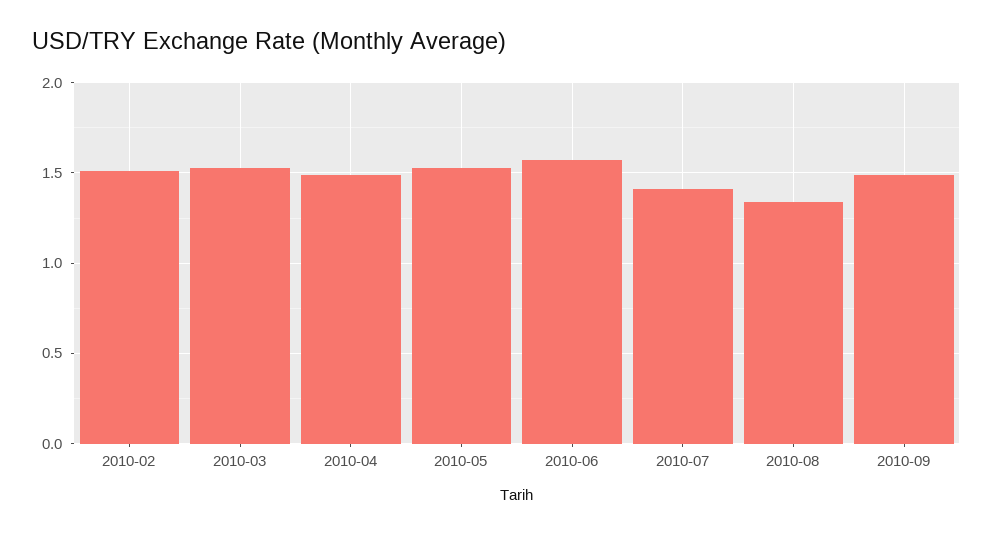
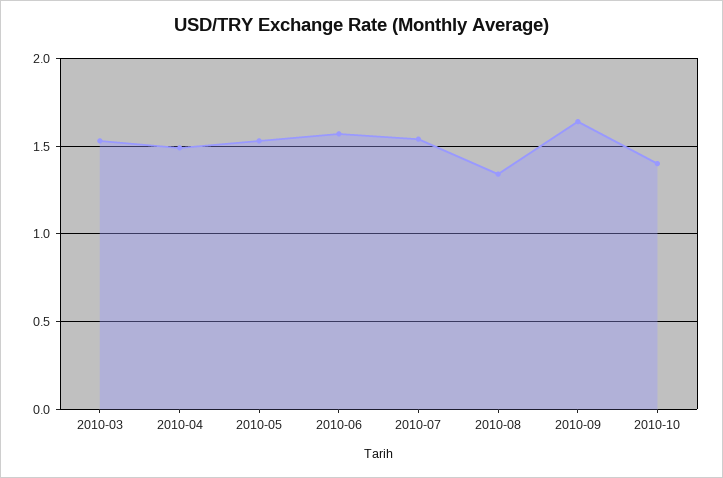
2010-02: 1.5 -> none
2010-07: 1.4 -> 1.55
2010-09: 1.5 -> 1.65
2010-10: none -> 1.4

